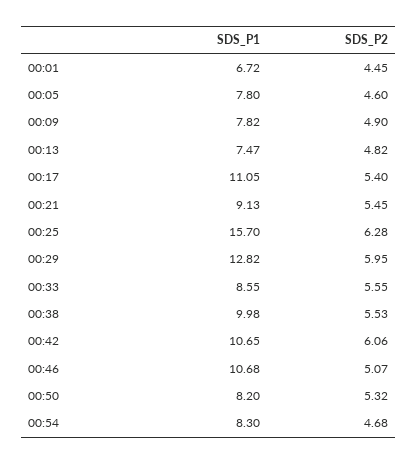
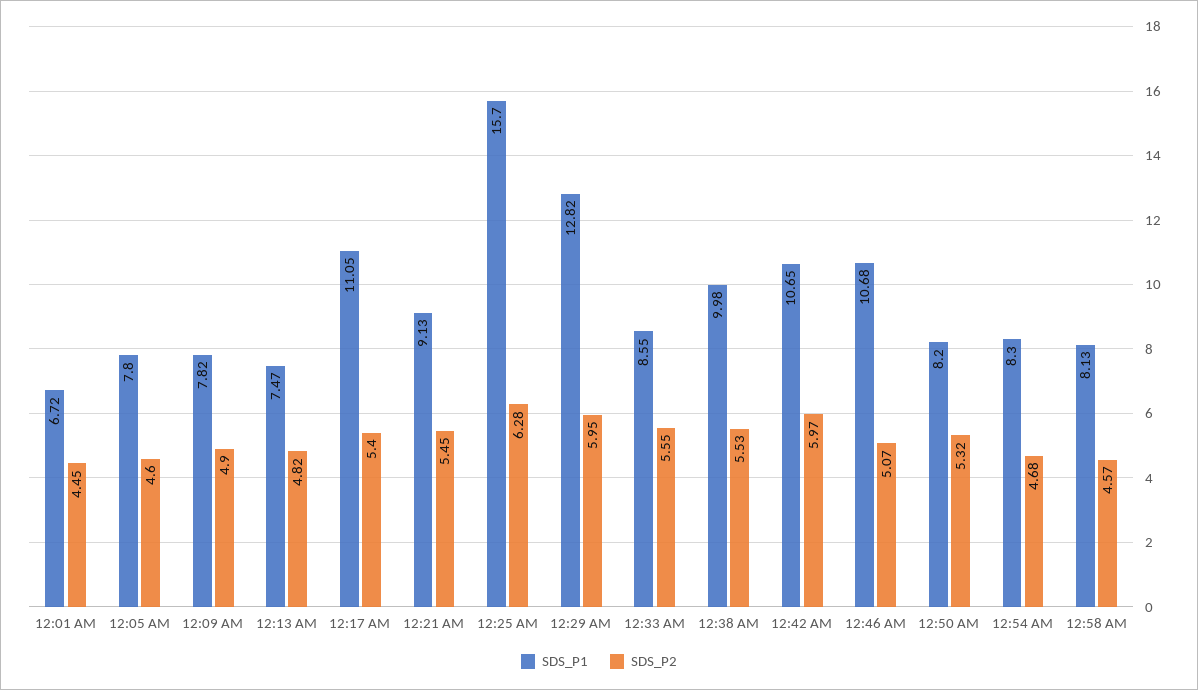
SDS_P2, 00:42: 6.06 -> 5.97
SDS_P1, 12:58 AM: none -> 8.13
SDS_P2, 12:58 AM: none -> 4.57

